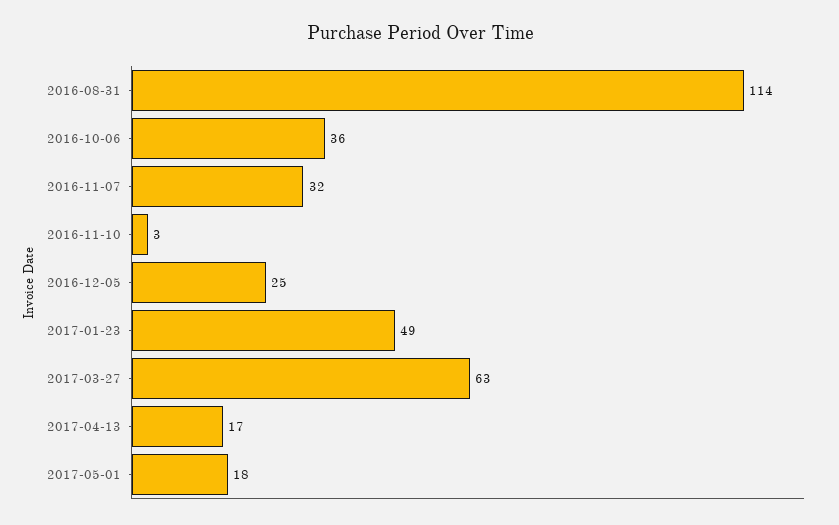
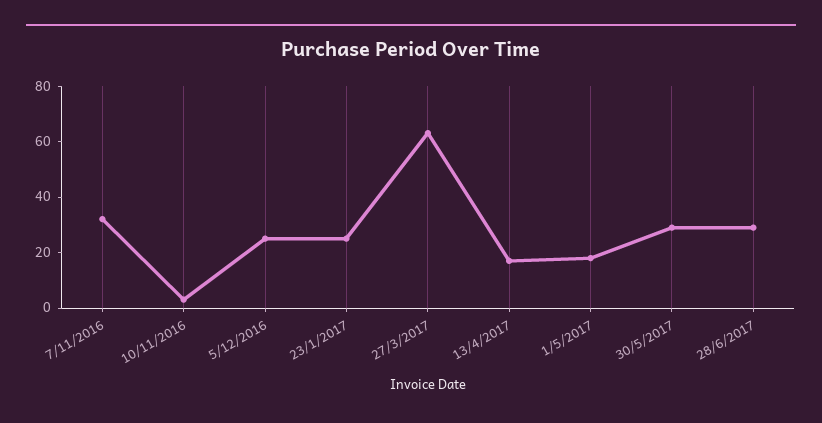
2016-08-31: 114 -> none
2016-10-06: 36 -> none
2017-01-23: 49 -> 25
30/5/2017: none -> 30
28/6/2017: none -> 30

